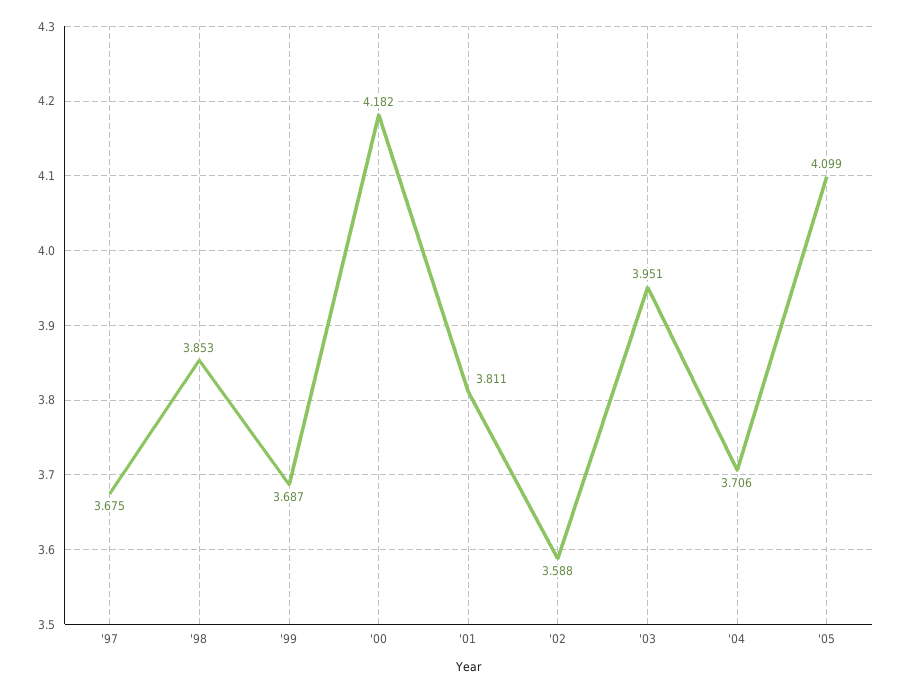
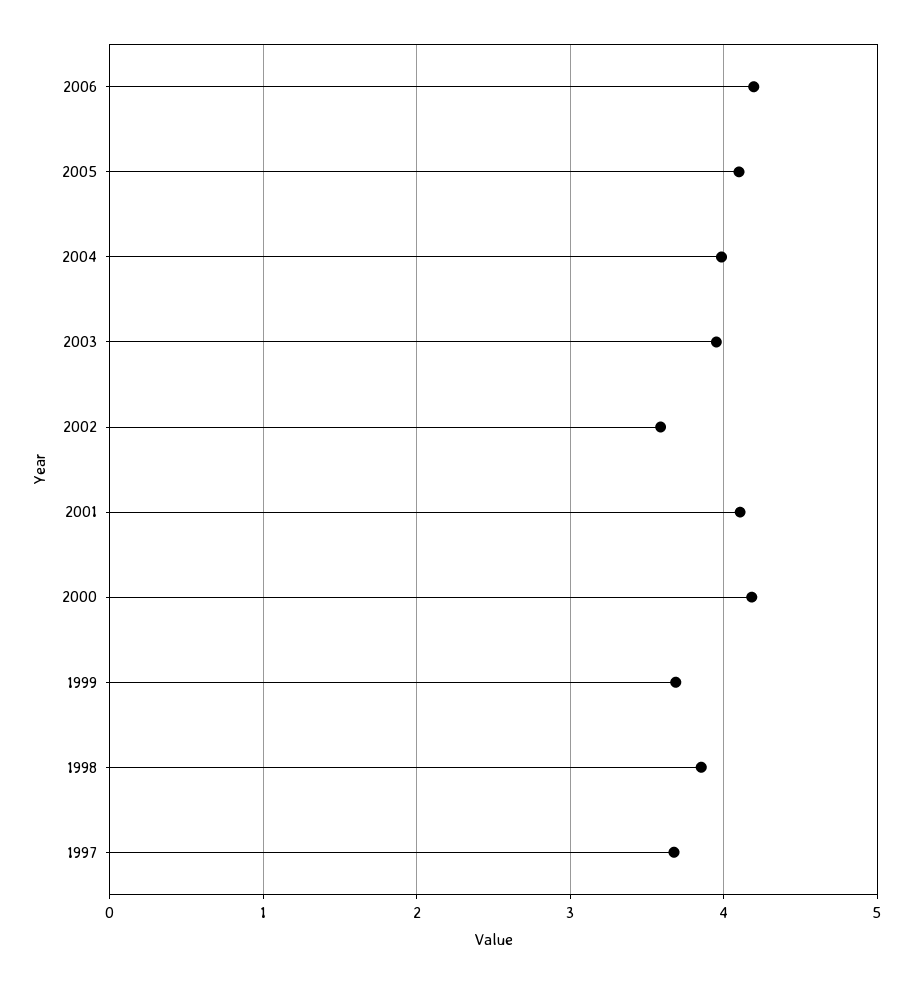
'01: 3.811 -> 4.1
'04: 3.706 -> 4
2006: none -> 4.2

